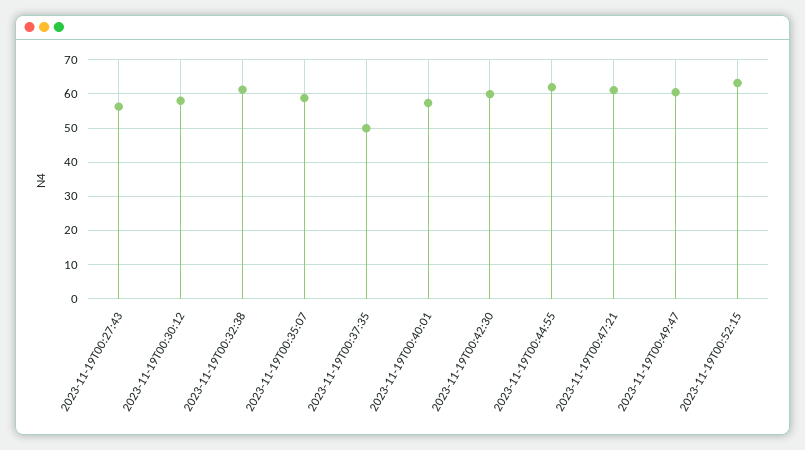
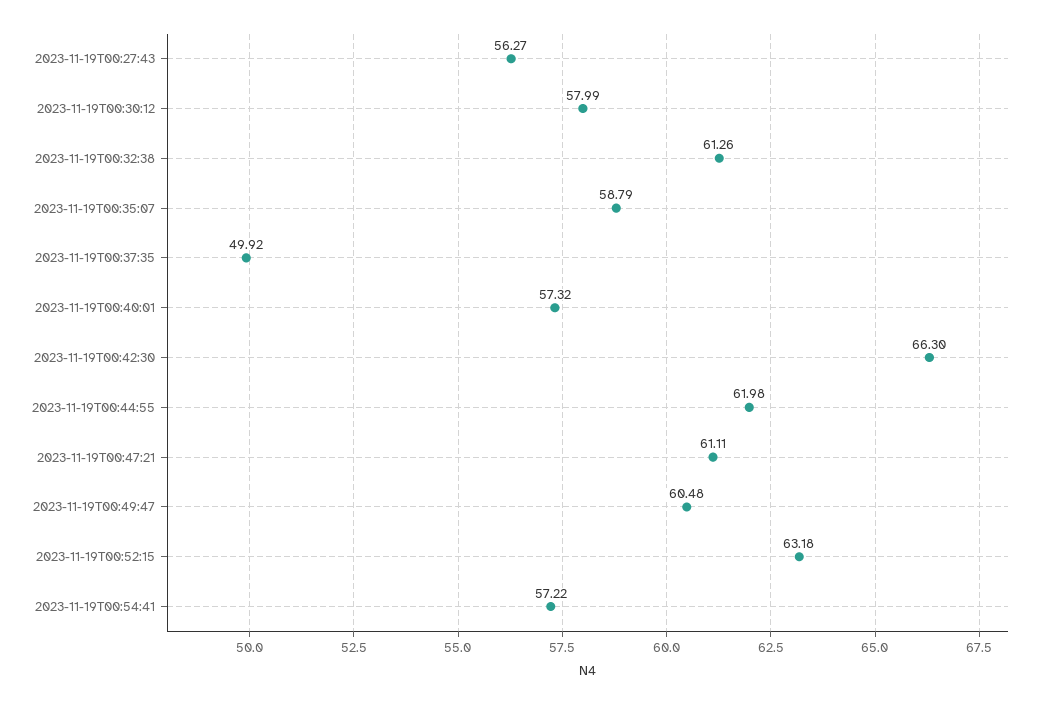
2023-11-19T00:42:30: 60 -> 66.3
2023-11-19T00:54:41: none -> 57.22

